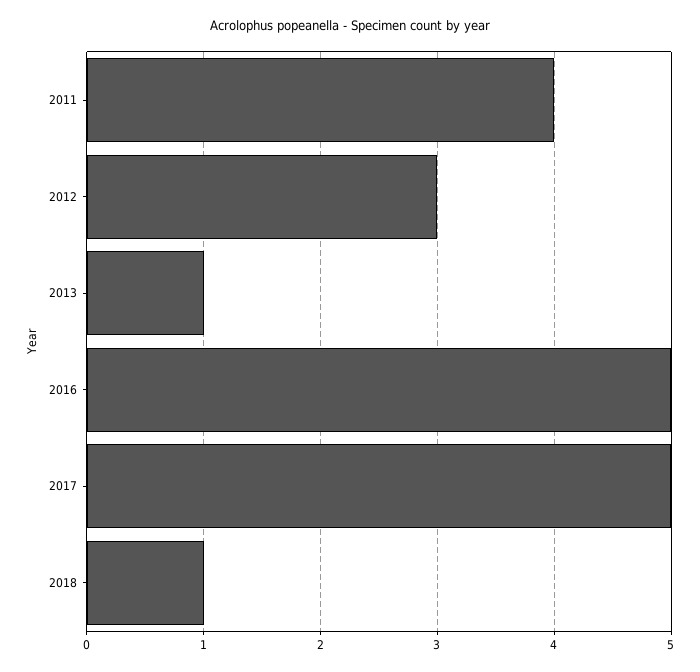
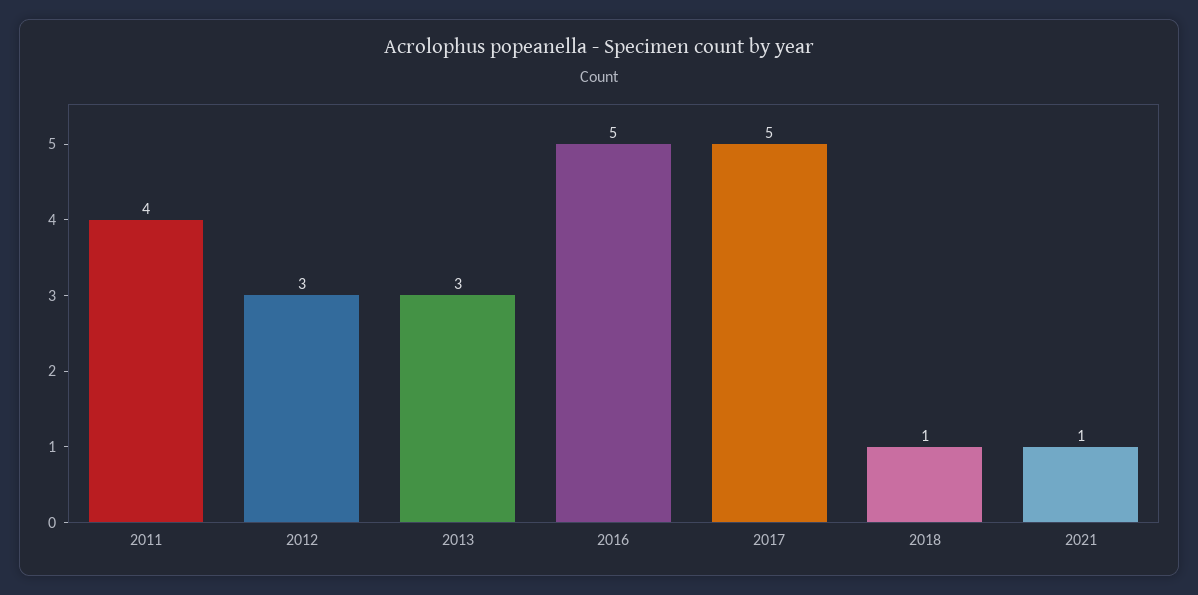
2013: 1 -> 3
2021: none -> 1

